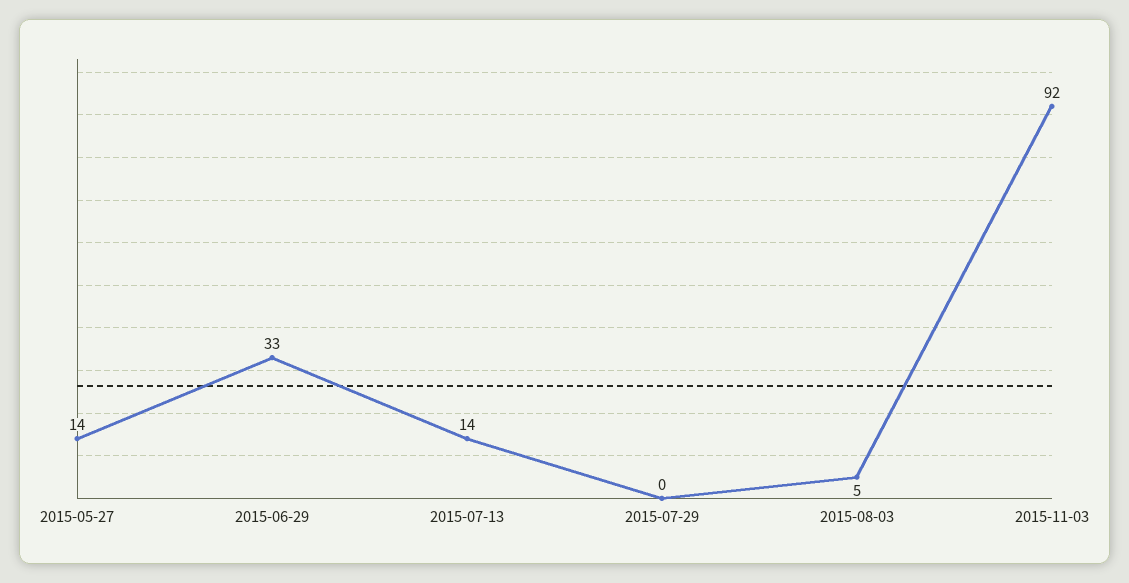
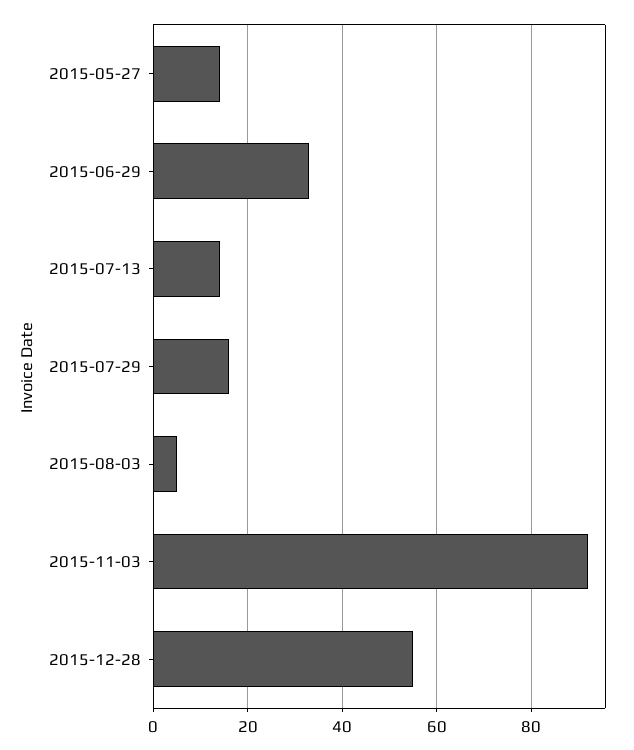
2015-07-29: 0 -> 15
2015-12-28: none -> 55

